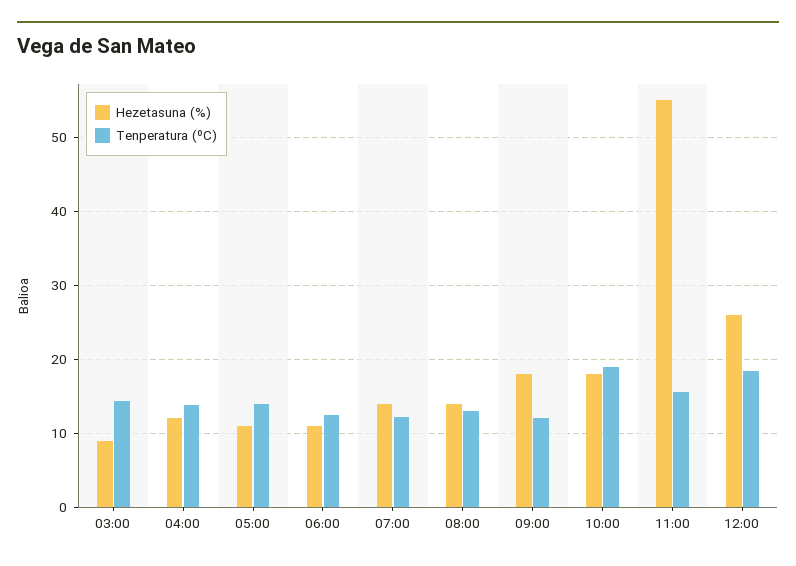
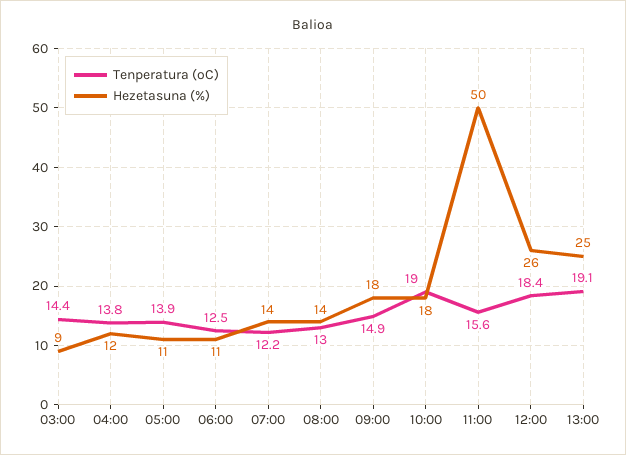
Tenperatura (ºC), 09:00: 12 -> 14.9
Hezetasuna (%), 11:00: 55 -> 50
Tenperatura (ºC), 13:00: none -> 19.1
Hezetasuna (%), 13:00: none -> 25

